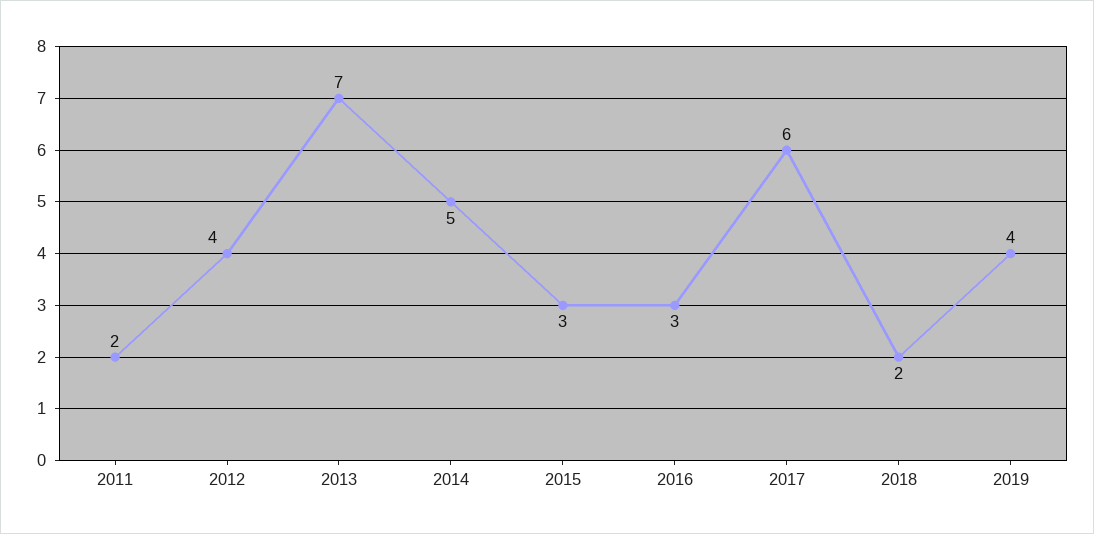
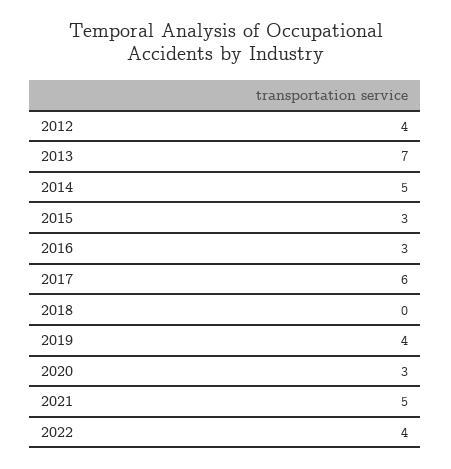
2011: 2 -> none
2018: 2 -> 0
2020: none -> 3
2021: none -> 5
2022: none -> 4

